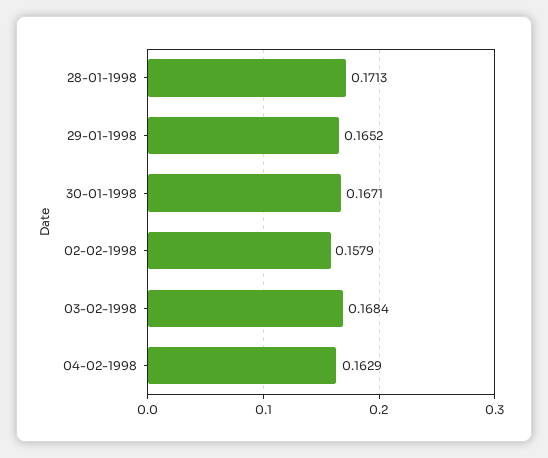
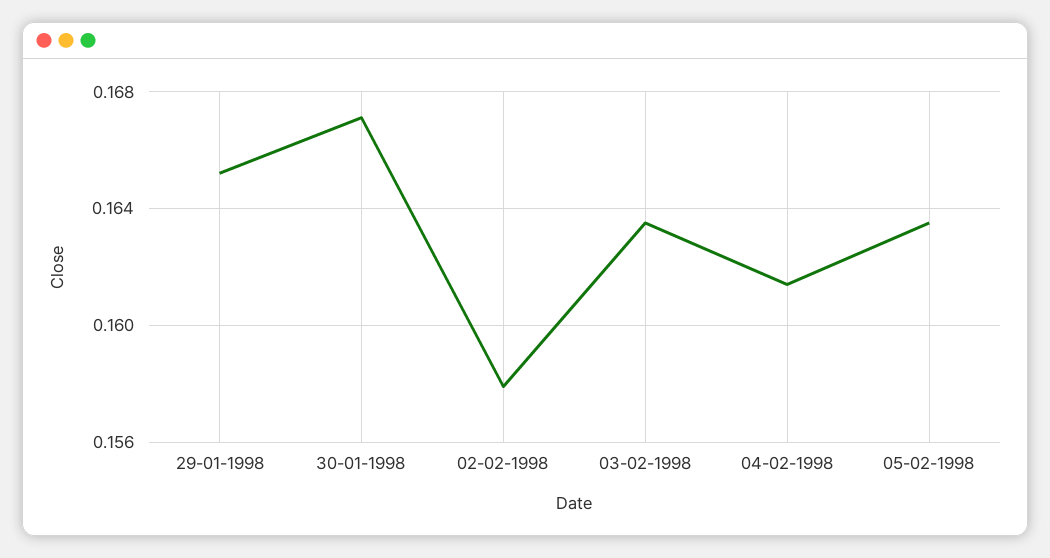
28-01-1998: 0.1713 -> none
03-02-1998: 0.1684 -> 0.1635
04-02-1998: 0.1629 -> 0.1615
05-02-1998: none -> 0.1635

